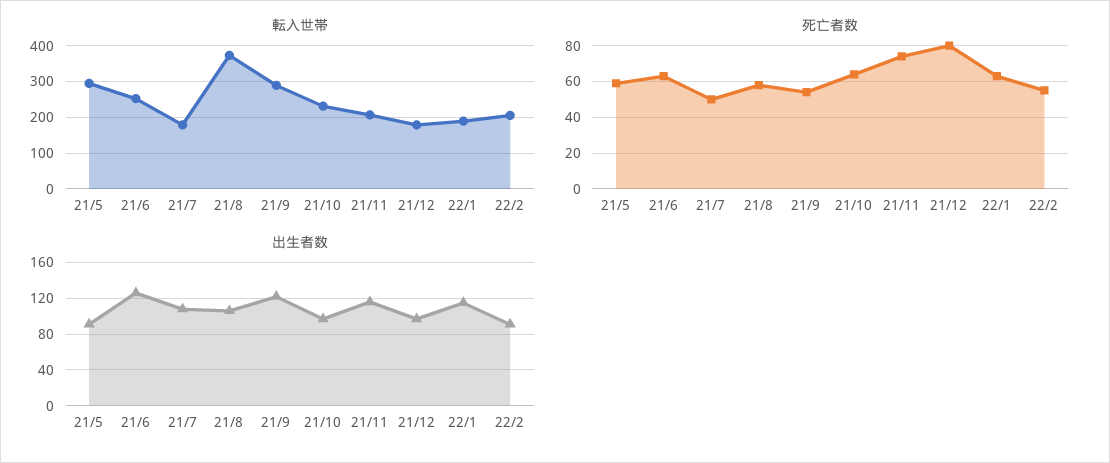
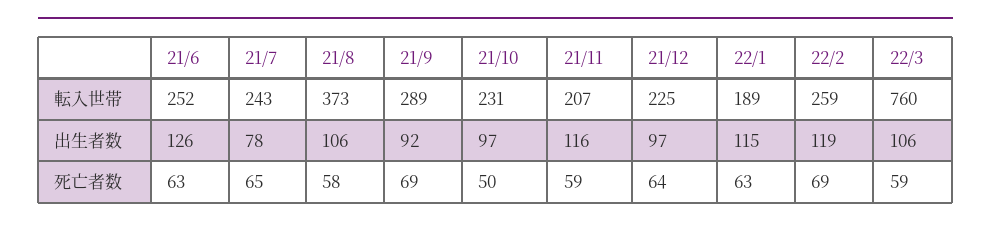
転入世帯, 21/5: 300 -> none
転入世帯, 21/7: 180 -> 243
転入世帯, 21/12: 180 -> 225
転入世帯, 22/2: 200 -> 259
死亡者数, 21/5: 60 -> none
死亡者数, 21/7: 50 -> 65
死亡者数, 21/9: 55 -> 69
死亡者数, 21/10: 65 -> 50
死亡者数, 21/11: 75 -> 59
死亡者数, 21/12: 80 -> 64
死亡者数, 22/2: 55 -> 69
出生者数, 21/5: 90 -> none
出生者数, 21/7: 110 -> 78
出生者数, 21/9: 120 -> 92
出生者数, 22/2: 90 -> 119
転入世帯, 22/3: none -> 760
出生者数, 22/3: none -> 106
死亡者数, 22/3: none -> 59

